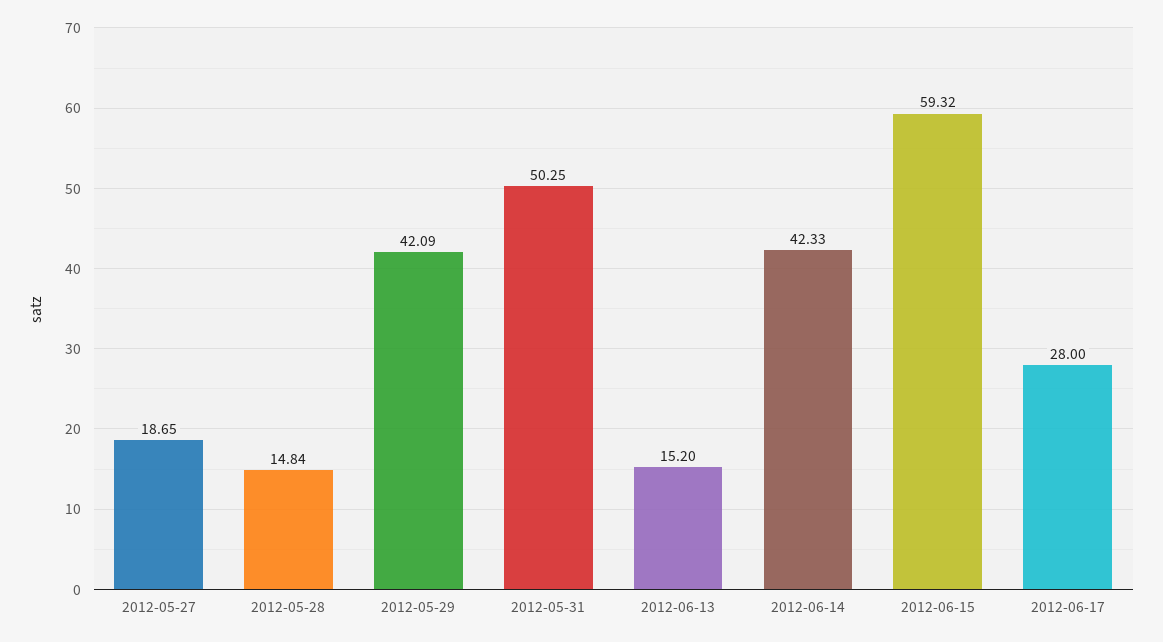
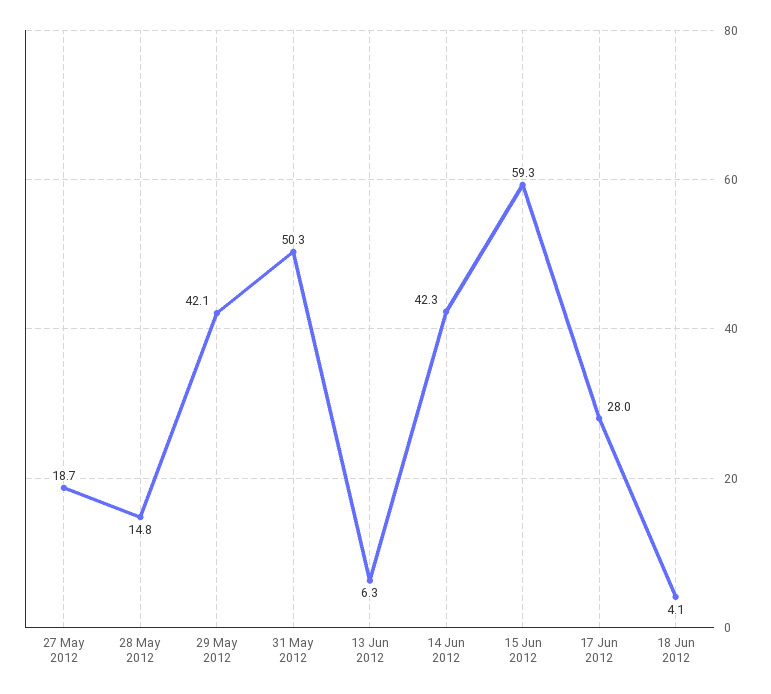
2012-06-13: 15.2 -> 6.3
18 Jun 2012: none -> 4.1

